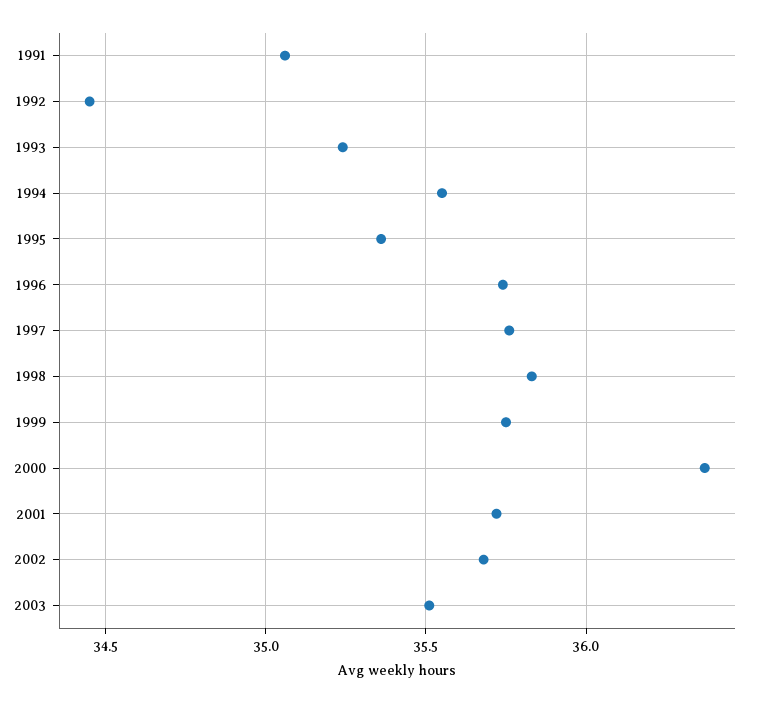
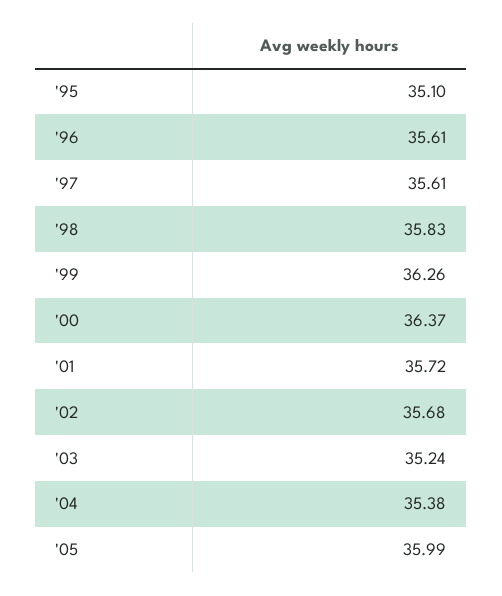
1991: 35.05 -> none
1992: 34.45 -> none
1993: 35.25 -> none
1994: 35.55 -> none
1995: 35.35 -> 35.1
1996: 35.75 -> 35.61
1997: 35.75 -> 35.61
1999: 35.75 -> 36.26
2003: 35.5 -> 35.24
'04: none -> 35.38
'05: none -> 35.99

